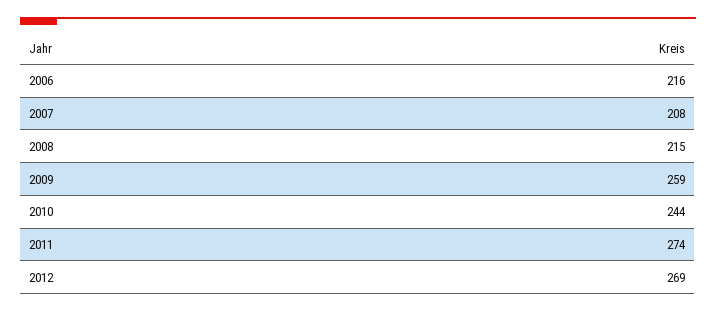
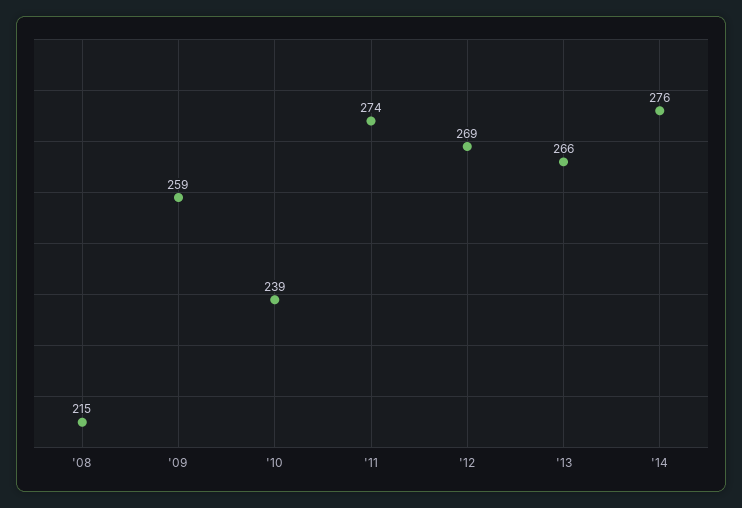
2006: 216 -> none
2007: 208 -> none
2010: 244 -> 239
'13: none -> 266
'14: none -> 276

